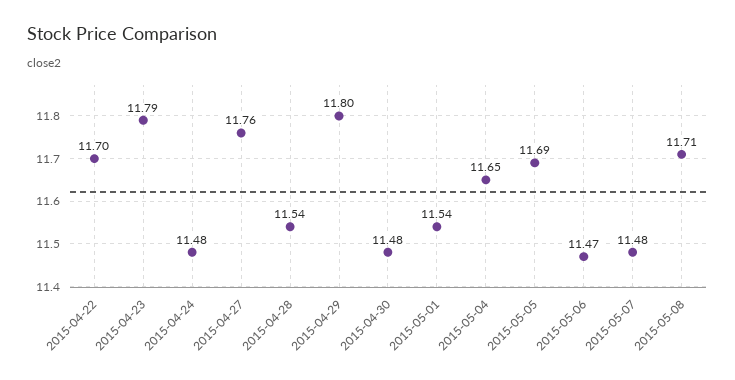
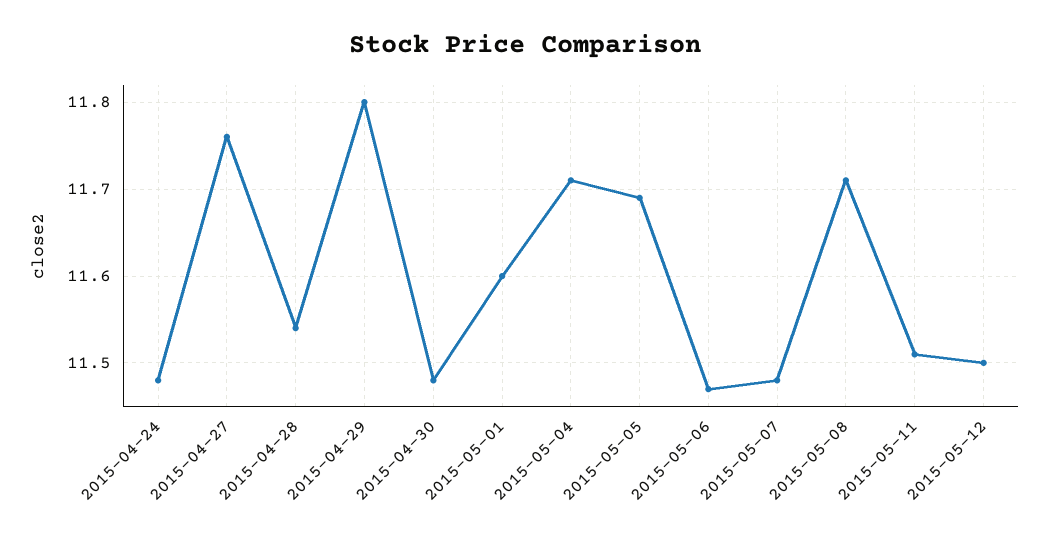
2015-04-22: 11.7 -> none
2015-04-23: 11.79 -> none
2015-05-01: 11.54 -> 11.6
2015-05-04: 11.65 -> 11.71
2015-05-11: none -> 11.51
2015-05-12: none -> 11.5

